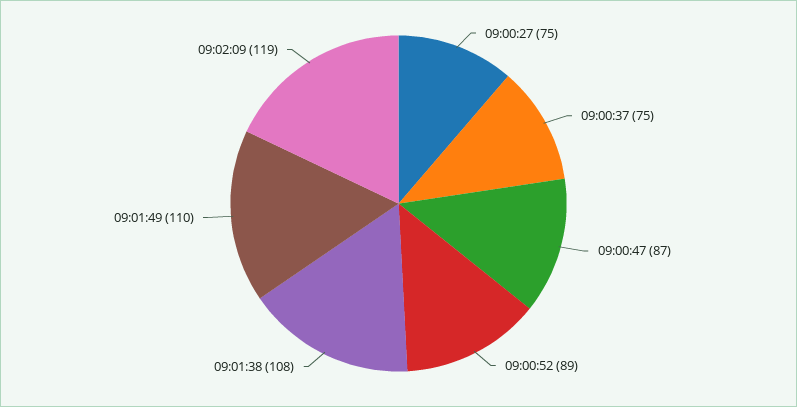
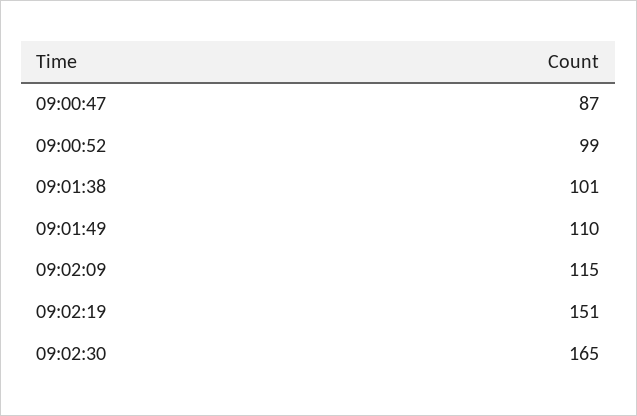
09:00:27: 75 -> none
09:00:37: 75 -> none
09:00:52: 89 -> 99
09:01:38: 108 -> 101
09:02:09: 119 -> 115
09:02:19: none -> 151
09:02:30: none -> 165

